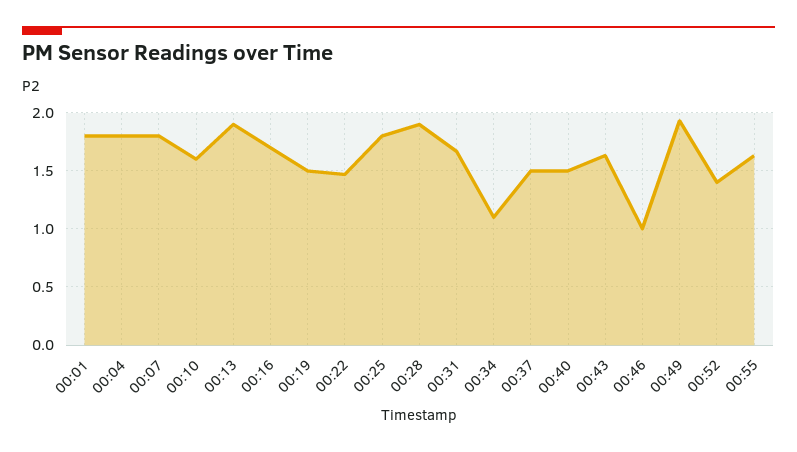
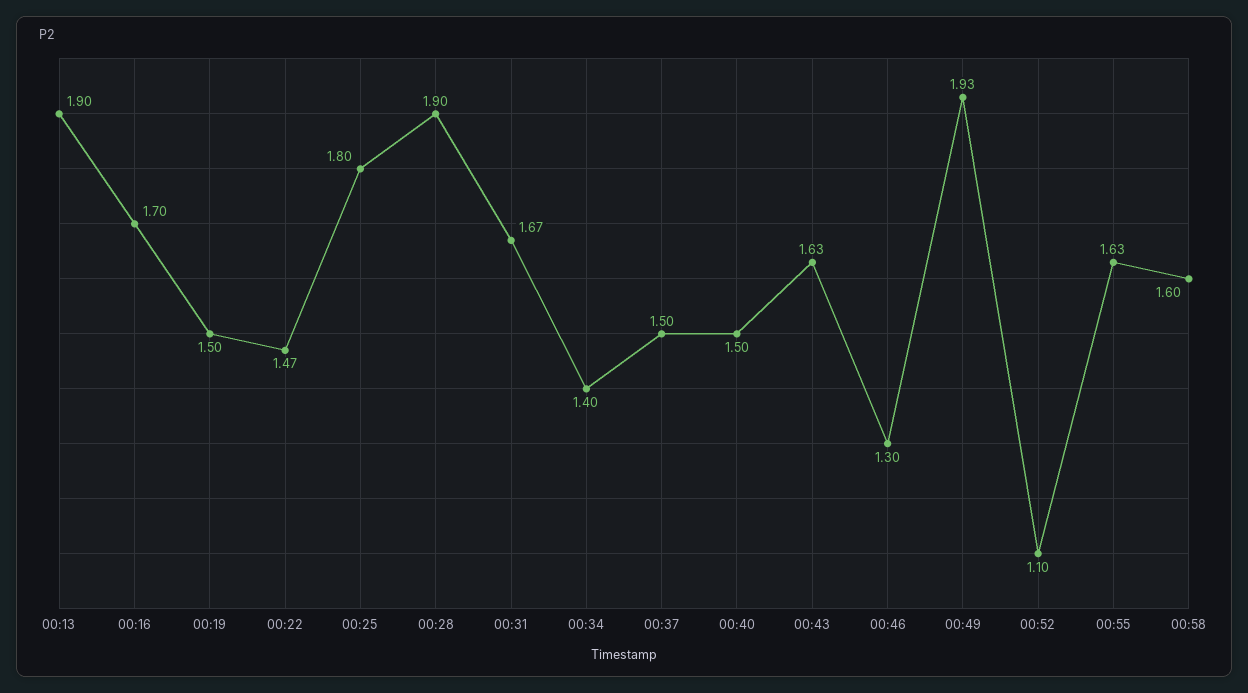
00:01: 1.8 -> none
00:04: 1.8 -> none
00:07: 1.8 -> none
00:10: 1.6 -> none
00:34: 1.1 -> 1.4
00:46: 1 -> 1.3
00:52: 1.4 -> 1.1
00:58: none -> 1.6

